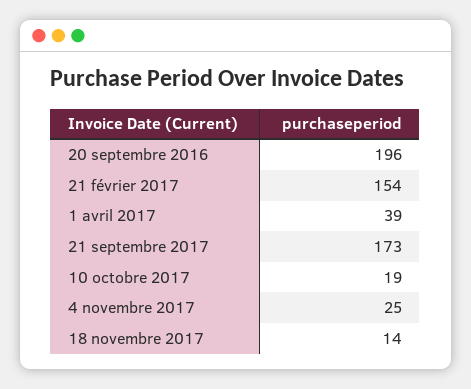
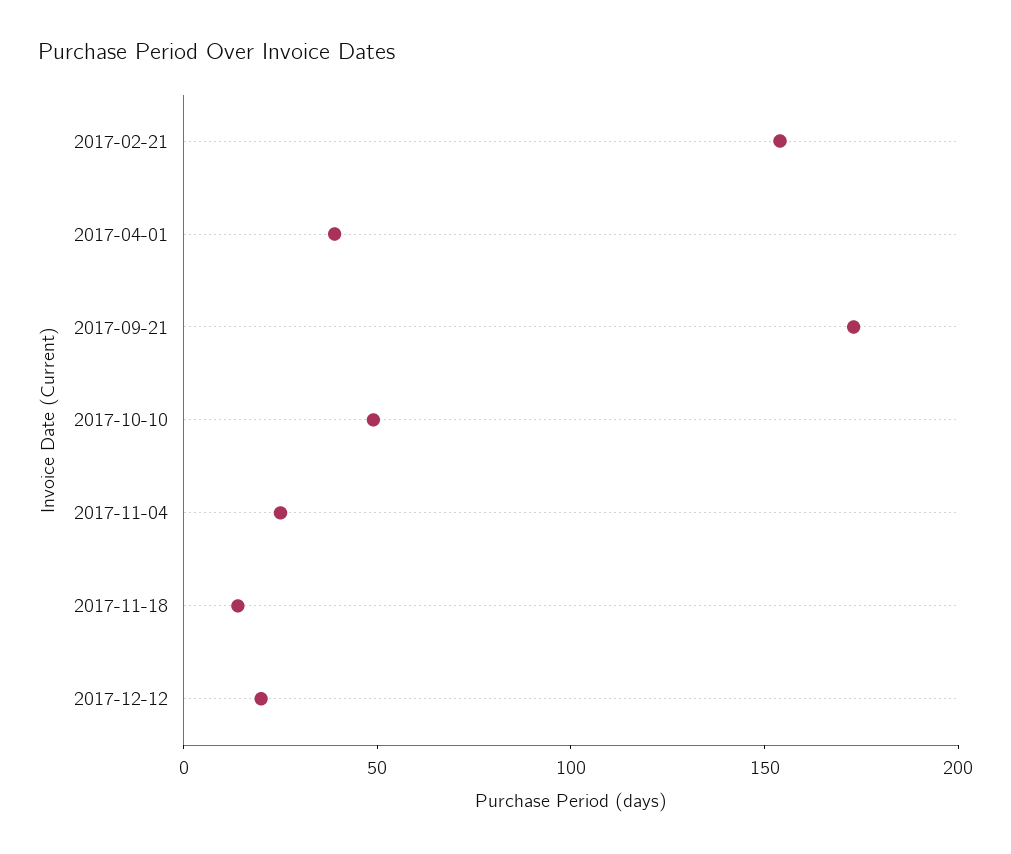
20 septembre 2016: 196 -> none
10 octobre 2017: 19 -> 50
2017-12-12: none -> 20

